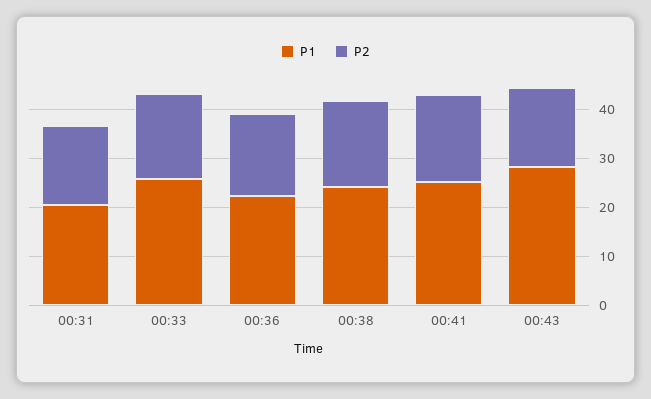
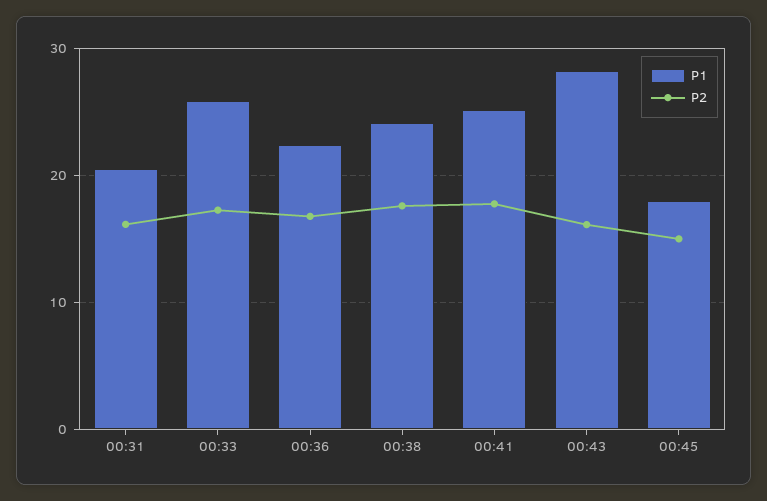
P1, 00:45: none -> 18
P2, 00:45: none -> 15

